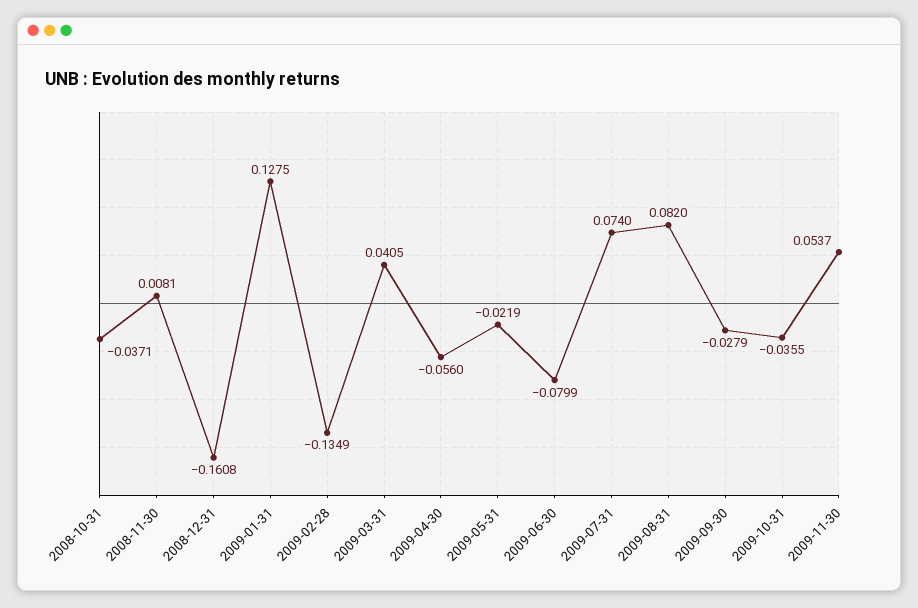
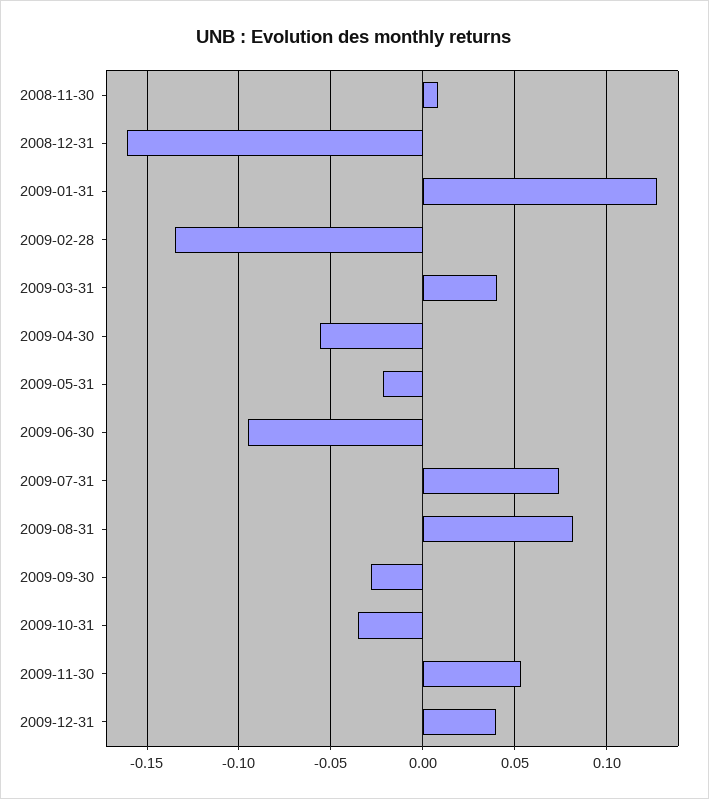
2008-10-31: -0.0371 -> none
2009-06-30: -0.0799 -> -0.095
2009-12-31: none -> 0.04

